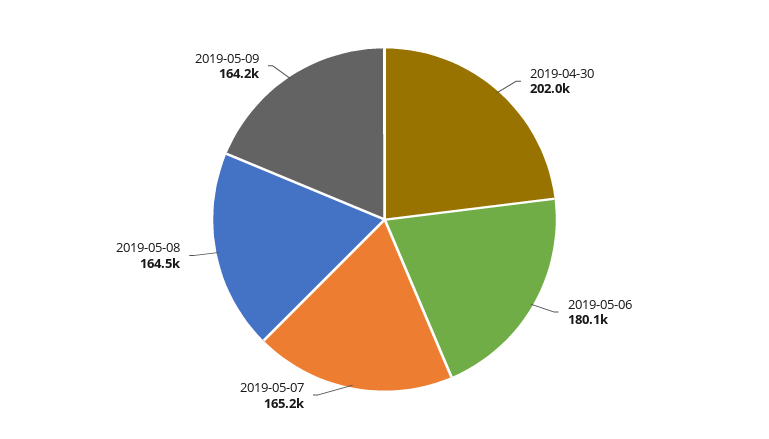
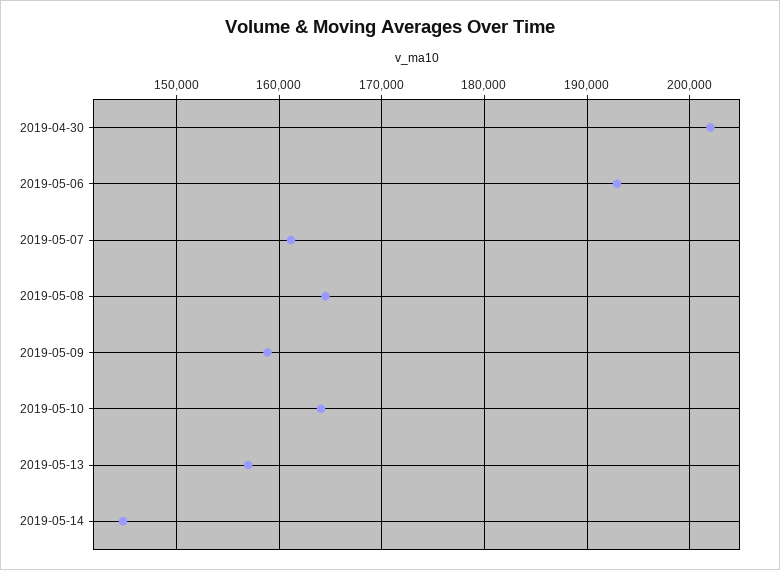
2019-05-06: 180100 -> 193000
2019-05-07: 165200 -> 161000
2019-05-09: 164200 -> 159000
2019-05-10: none -> 164000
2019-05-13: none -> 157000
2019-05-14: none -> 145000

